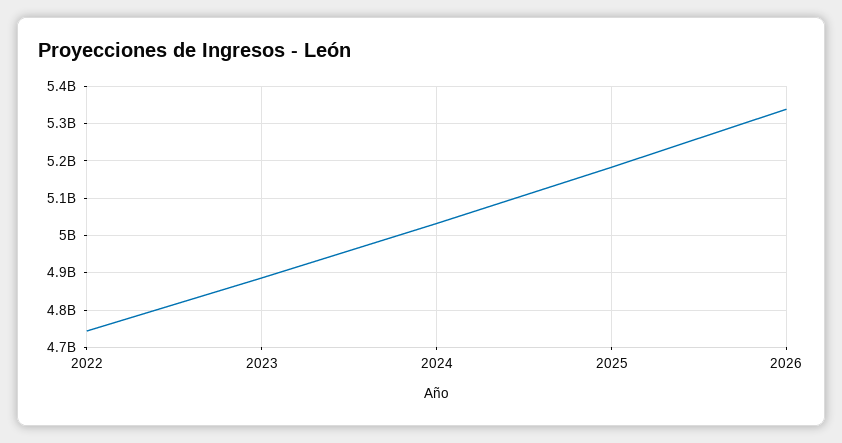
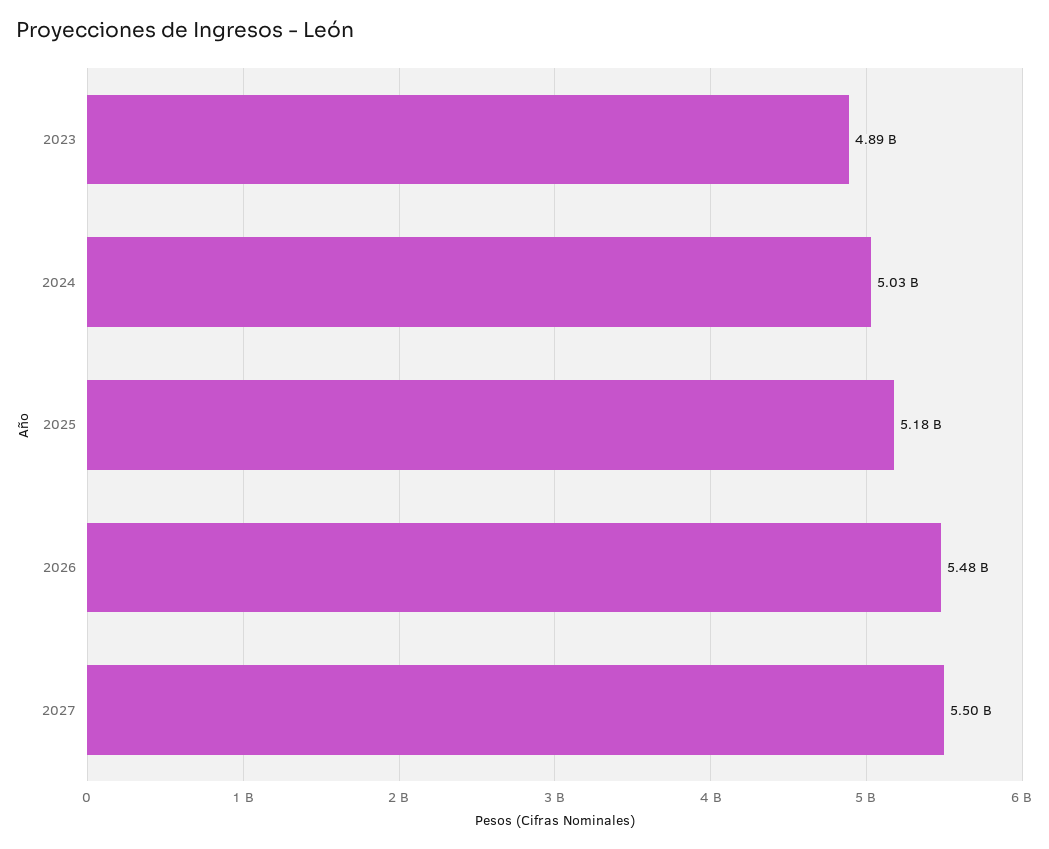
2022: 4740000000 -> none
2026: 5340000000 -> 5480000000
2027: none -> 5500000000

